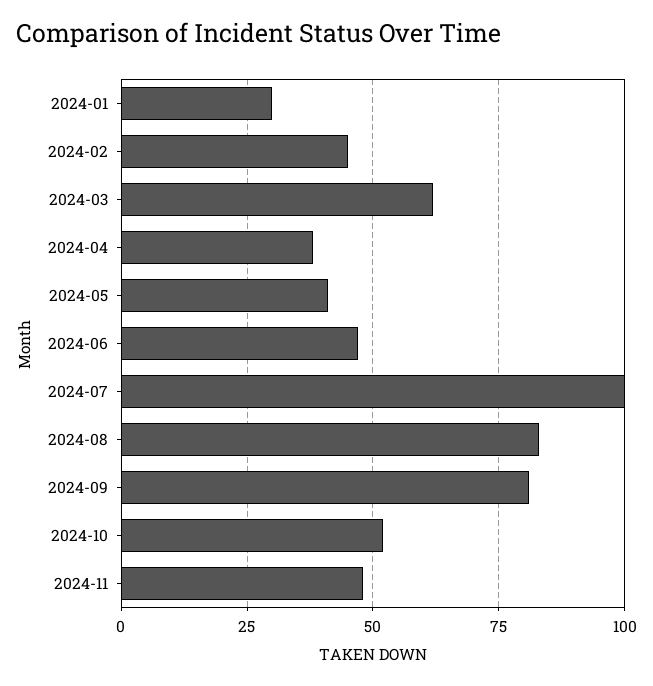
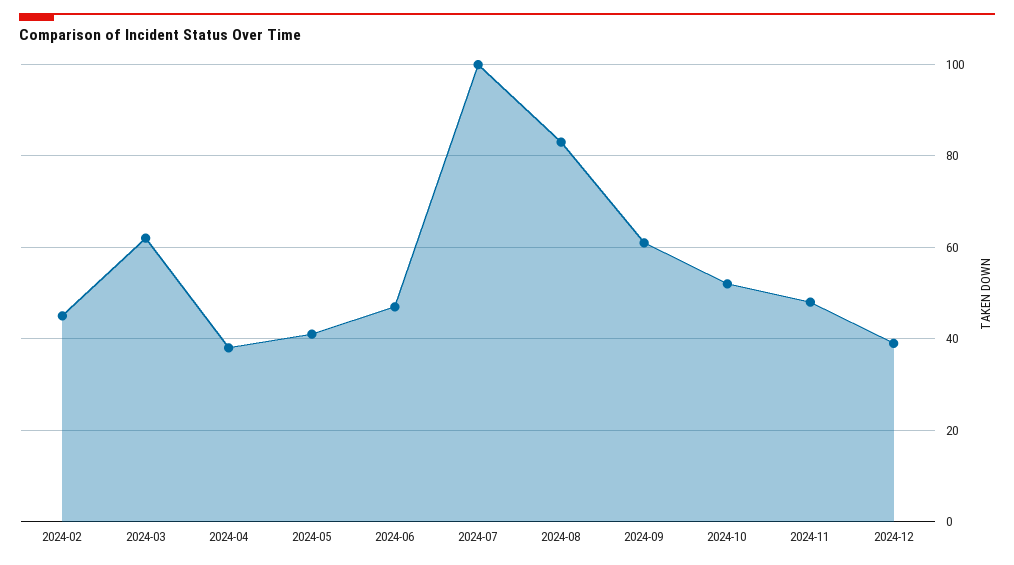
2024-01: 30 -> none
2024-09: 80 -> 60
2024-12: none -> 40

